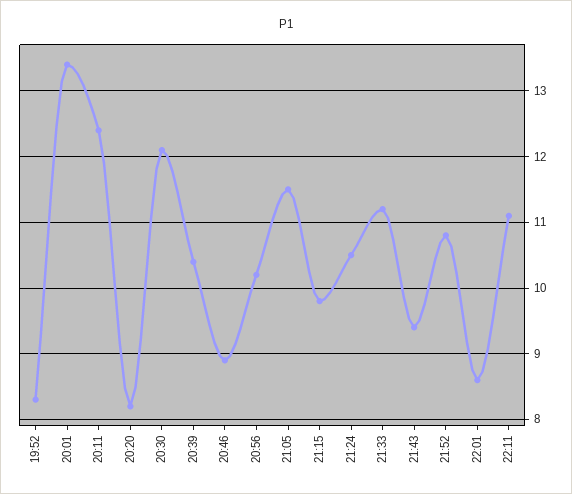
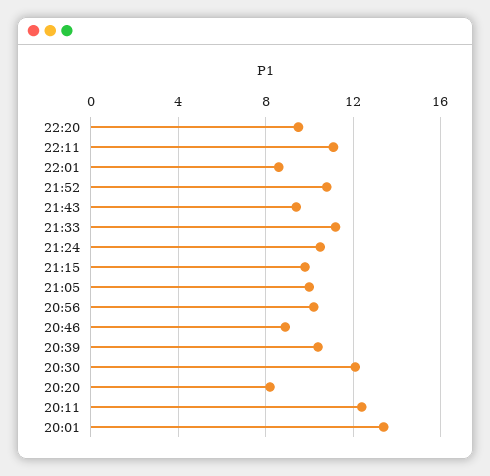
19:52: 8.3 -> none
21:05: 11.5 -> 10
22:20: none -> 9.5

